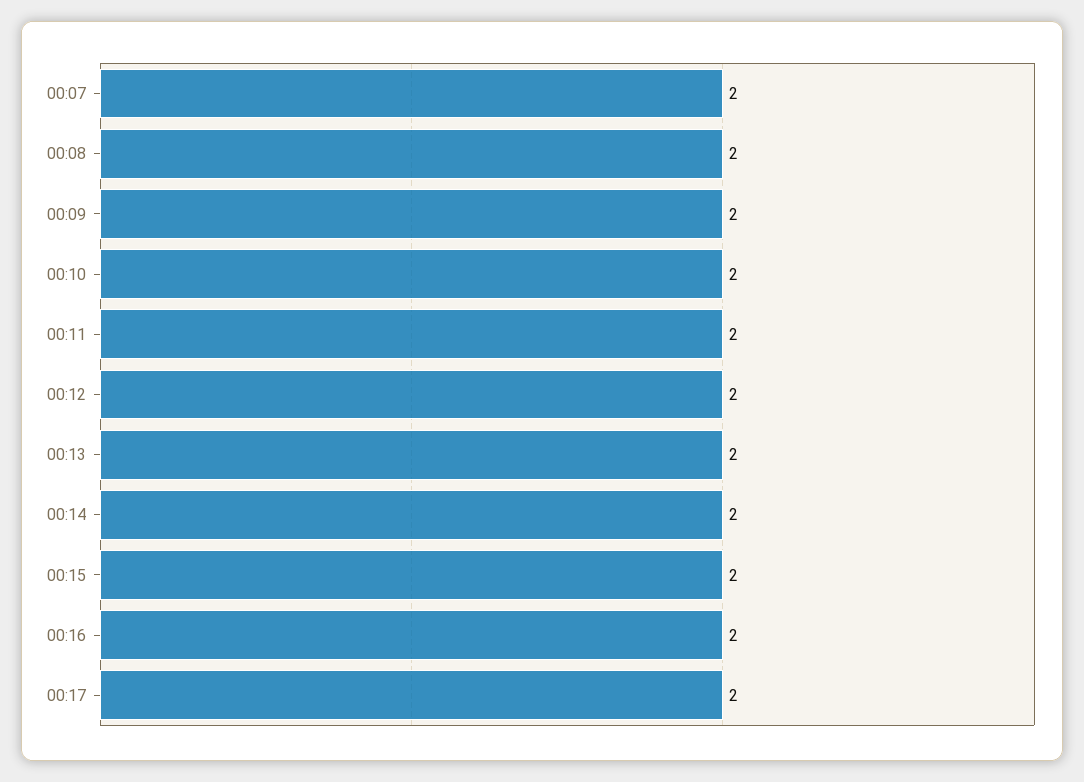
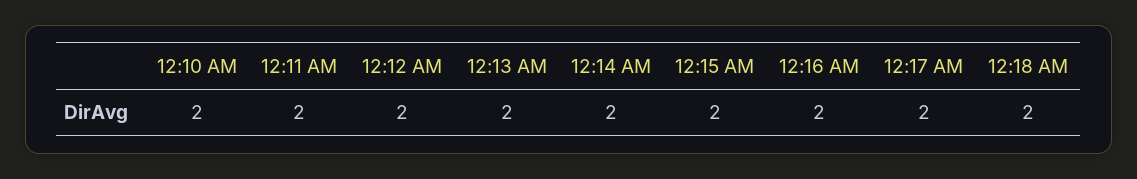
00:07: 2 -> none
00:08: 2 -> none
00:09: 2 -> none
12:18 AM: none -> 2

